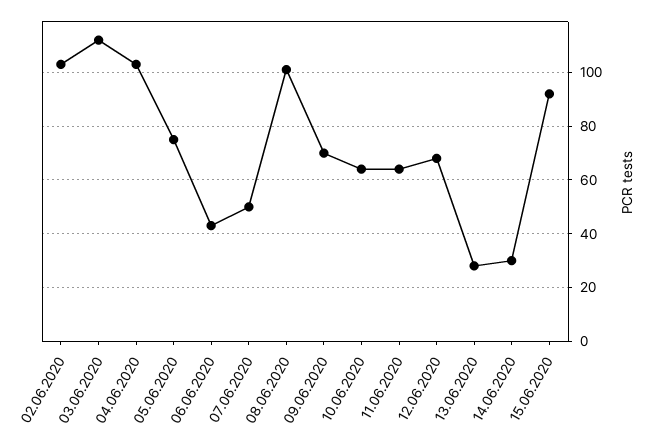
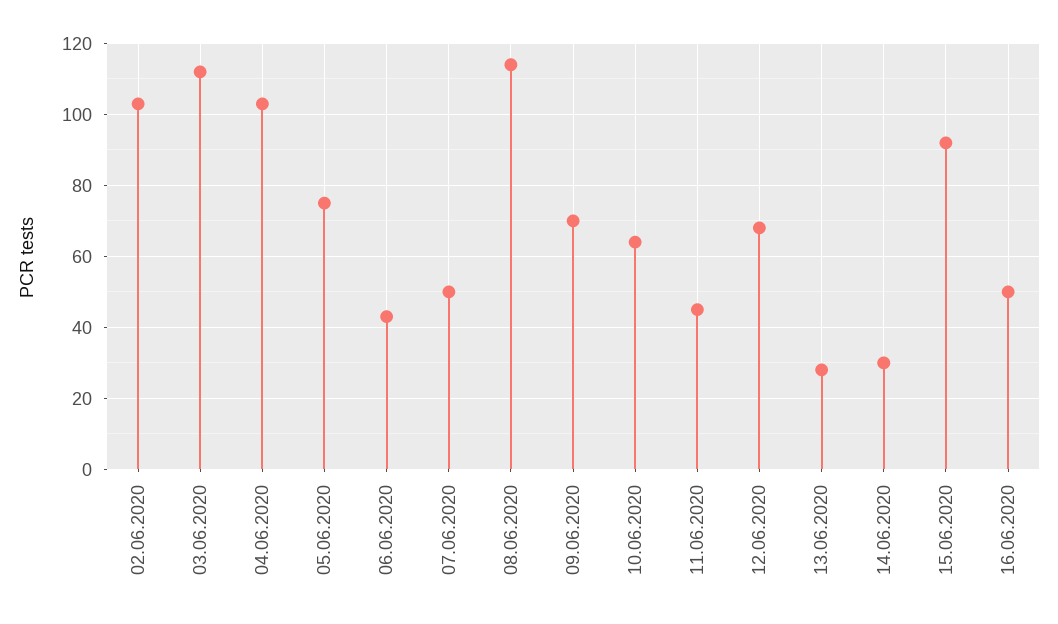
08.06.2020: 100 -> 115
11.06.2020: 65 -> 45
16.06.2020: none -> 50

